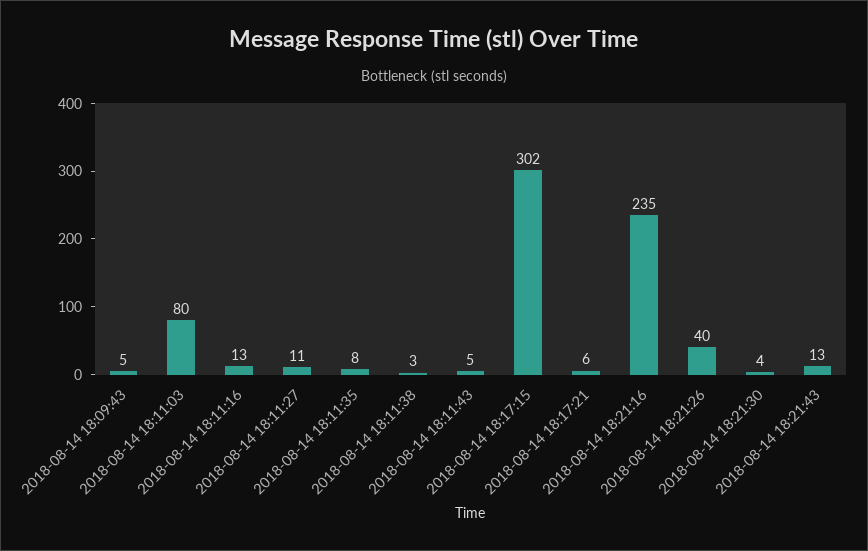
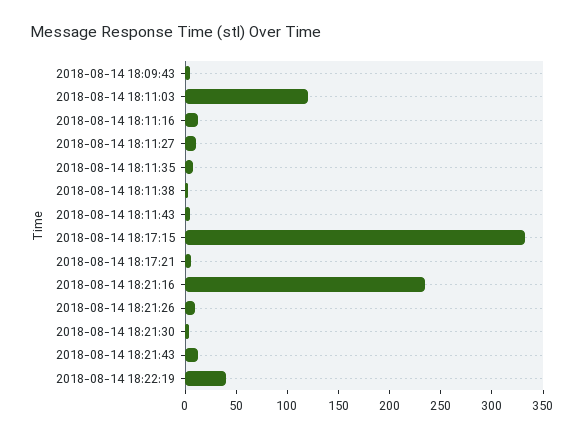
2018-08-14 18:11:03: 80 -> 120
2018-08-14 18:17:15: 302 -> 330
2018-08-14 18:21:26: 40 -> 10
2018-08-14 18:22:19: none -> 40

